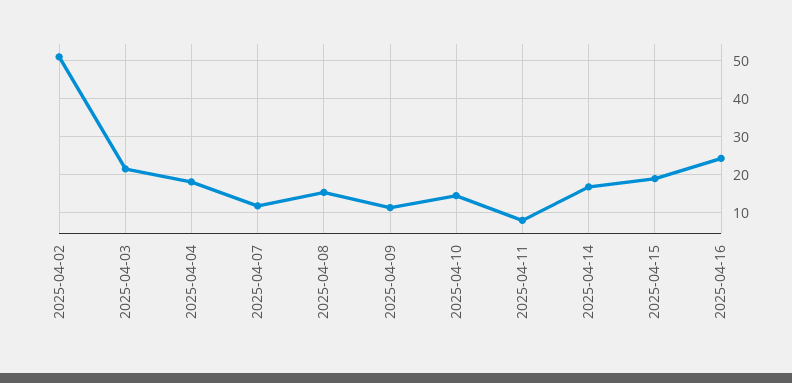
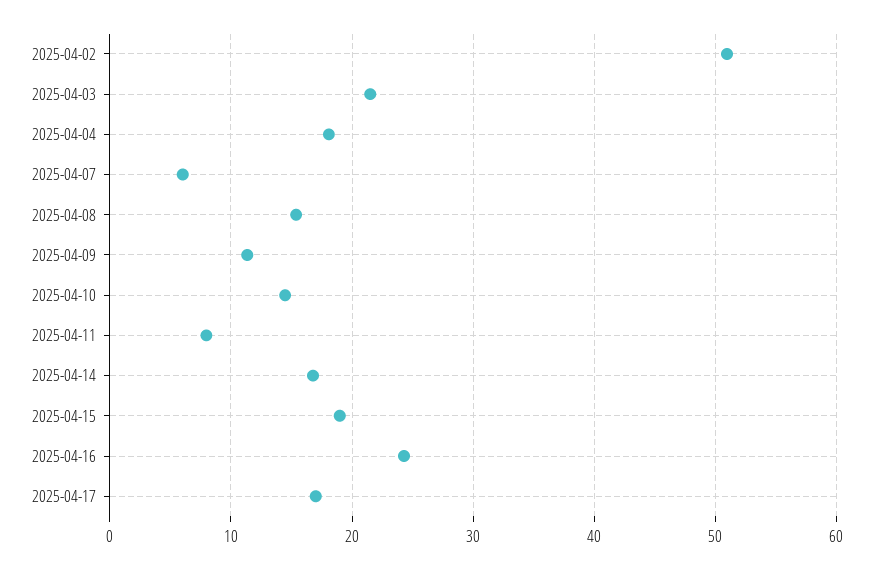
2025-04-07: 12 -> 6
2025-04-17: none -> 17

